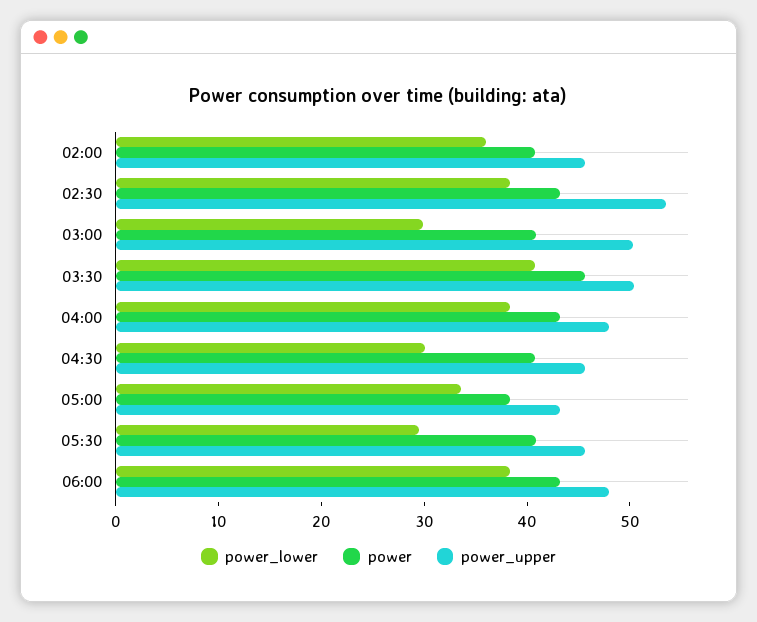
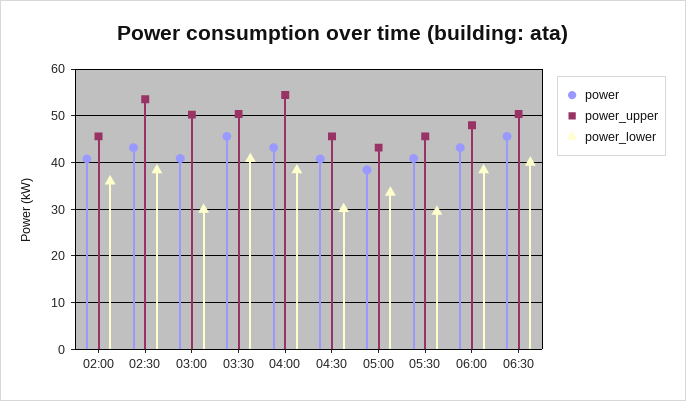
power_upper, 04:00: 48 -> 54
power, 06:30: none -> 46
power_upper, 06:30: none -> 50
power_lower, 06:30: none -> 40

